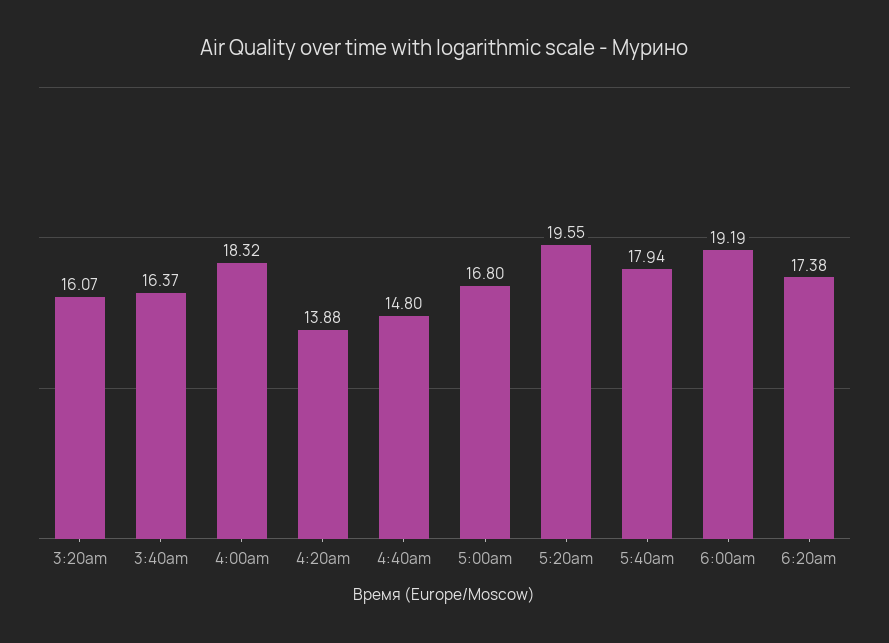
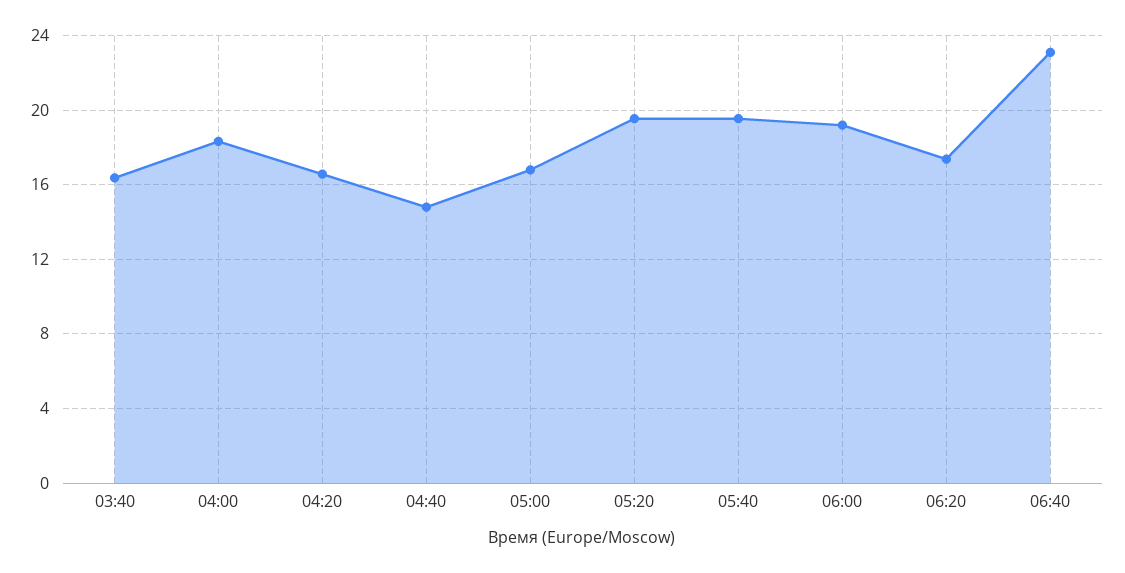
3:20am: 16.07 -> none
4:20am: 13.88 -> 16.5
5:40am: 17.94 -> 19.5
06:40: none -> 23

